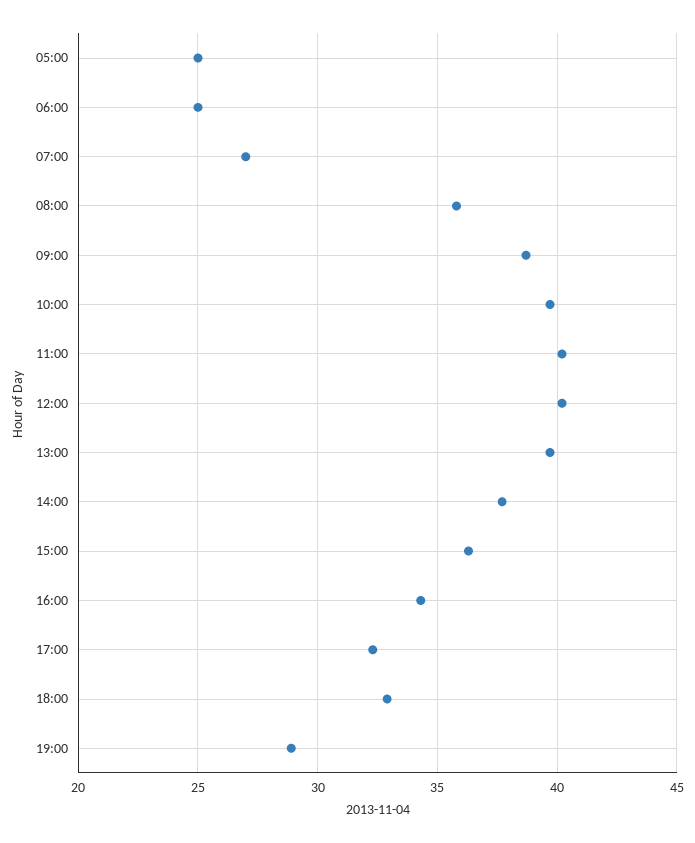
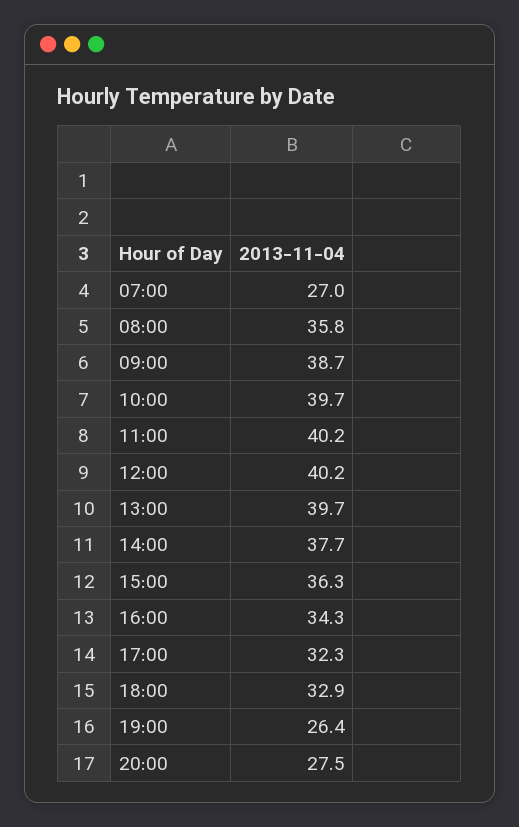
05:00: 25 -> none
06:00: 25 -> none
19:00: 29 -> 26.4
20:00: none -> 27.5

